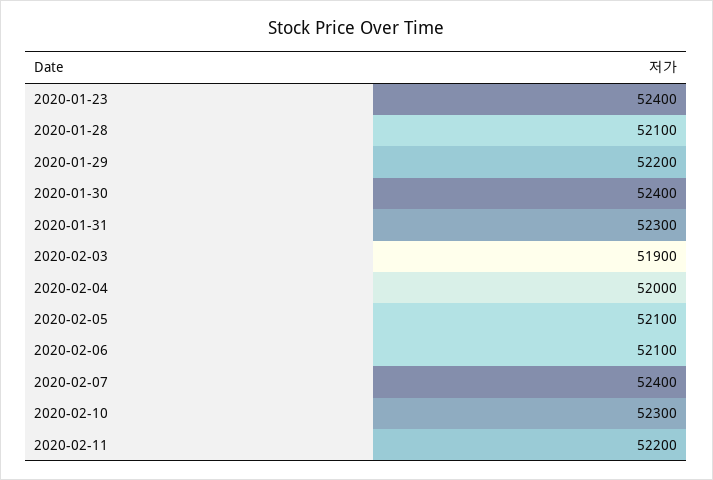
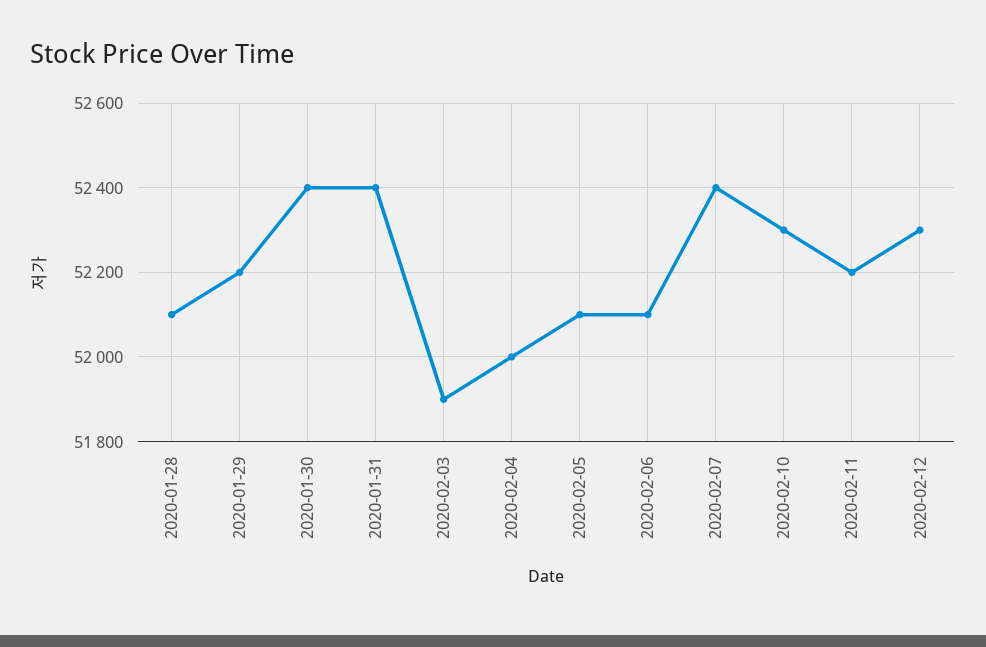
2020-01-23: 52400 -> none
2020-01-31: 52300 -> 52400
2020-02-12: none -> 52300

